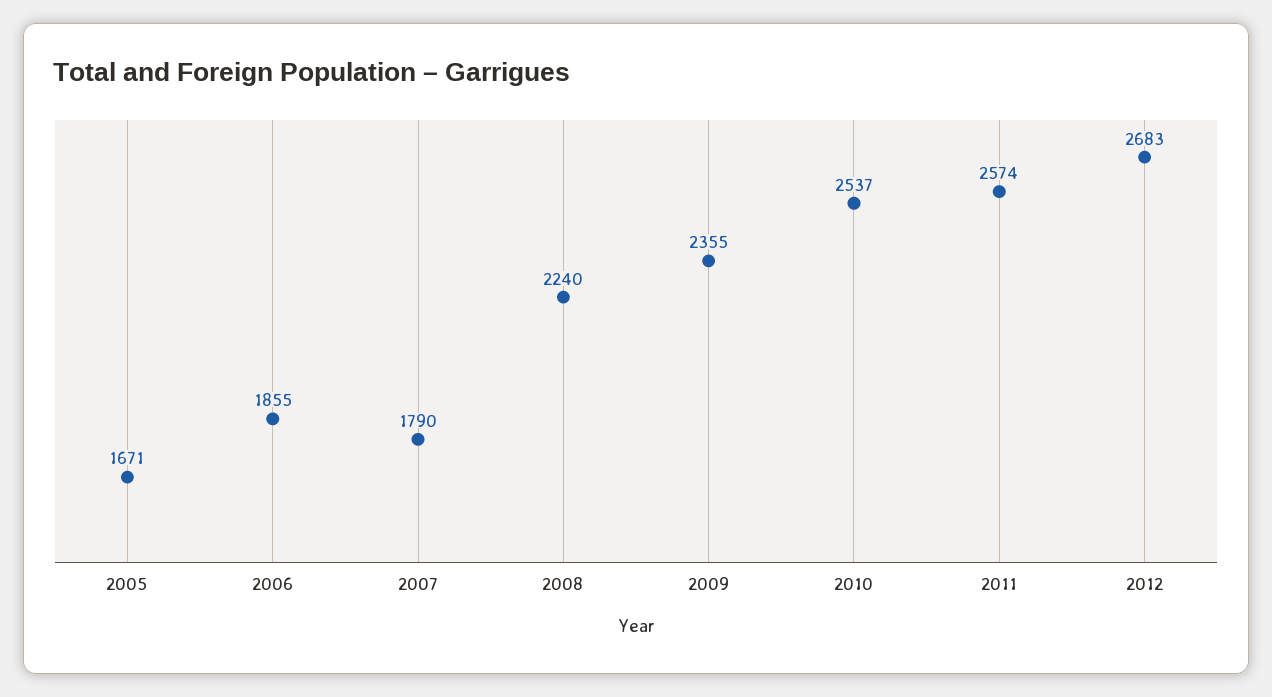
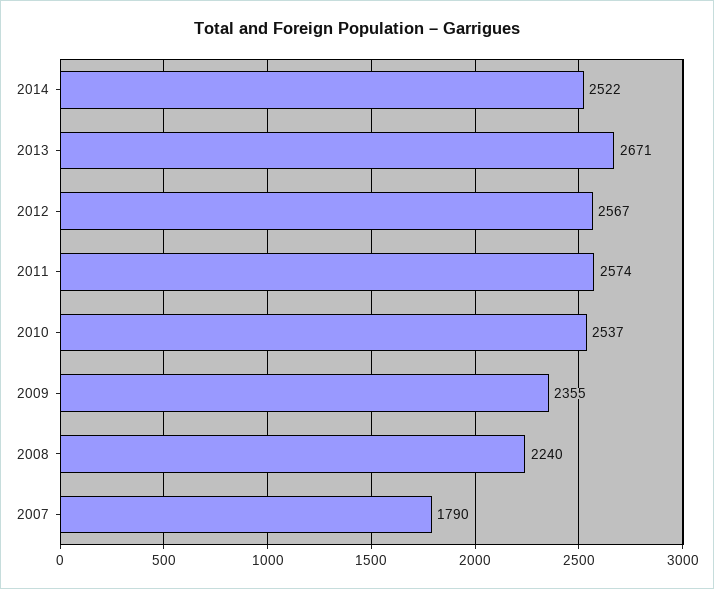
2005: 1671 -> none
2006: 1855 -> none
2012: 2683 -> 2567
2014: none -> 2522
2013: none -> 2671

